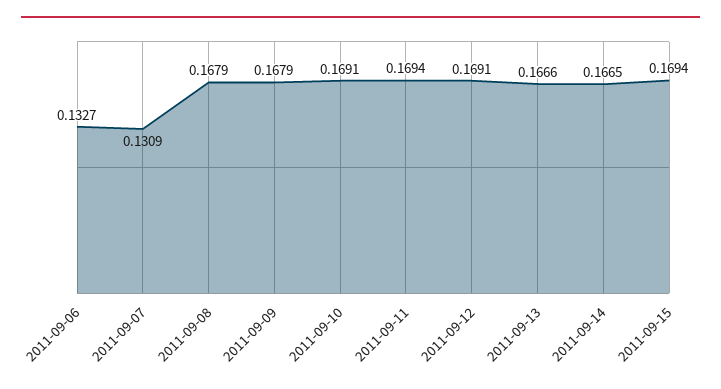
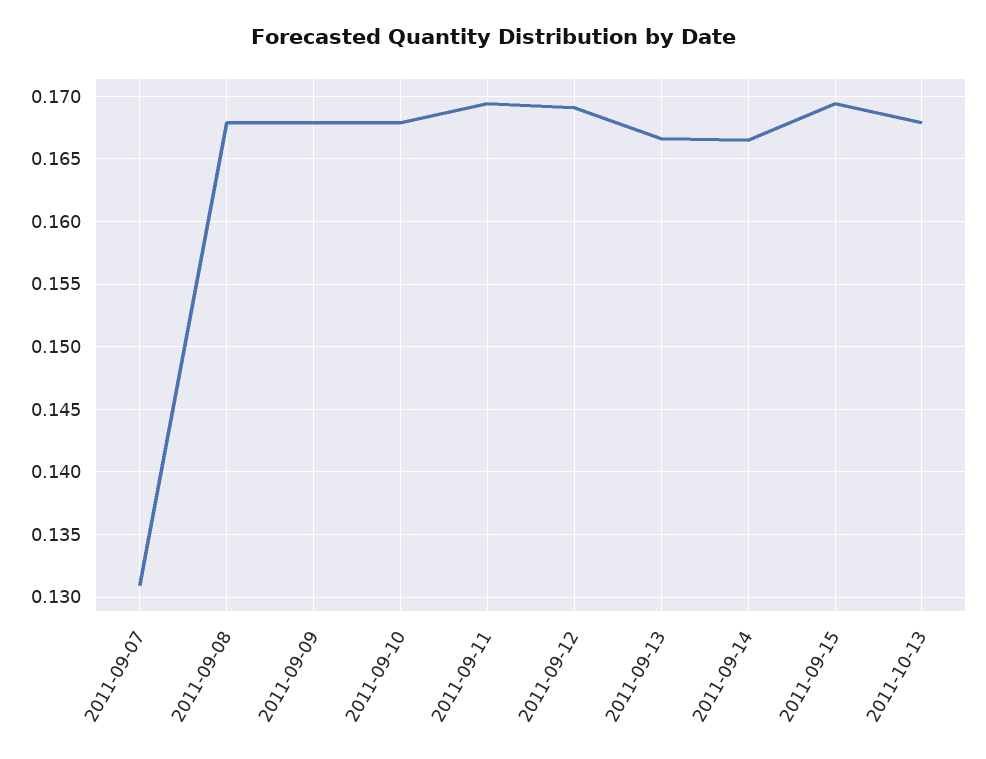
2011-09-06: 0.1327 -> none
2011-09-10: 0.1691 -> 0.168
2011-10-13: none -> 0.168

